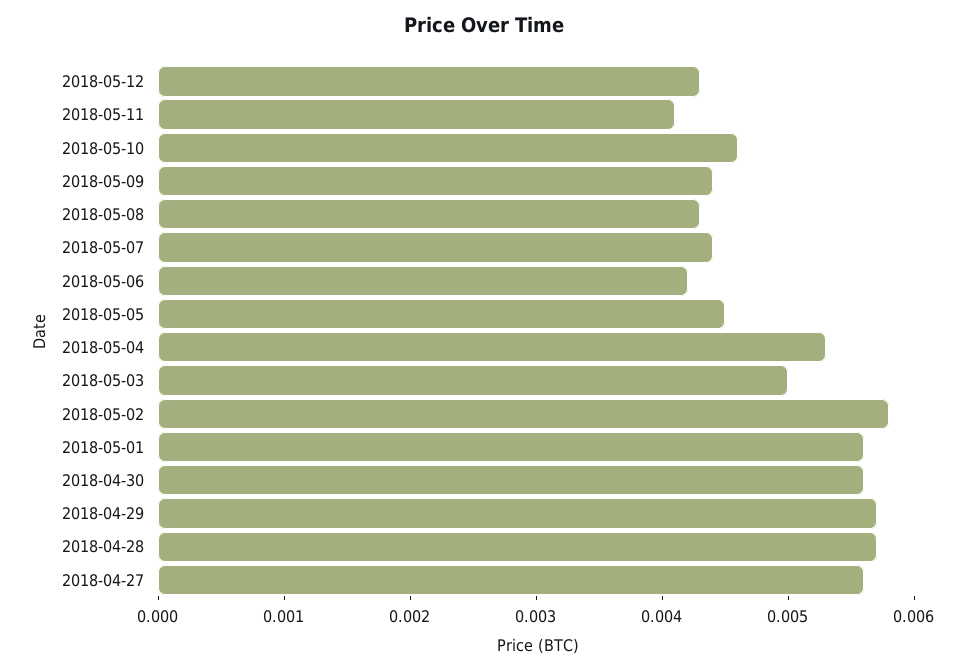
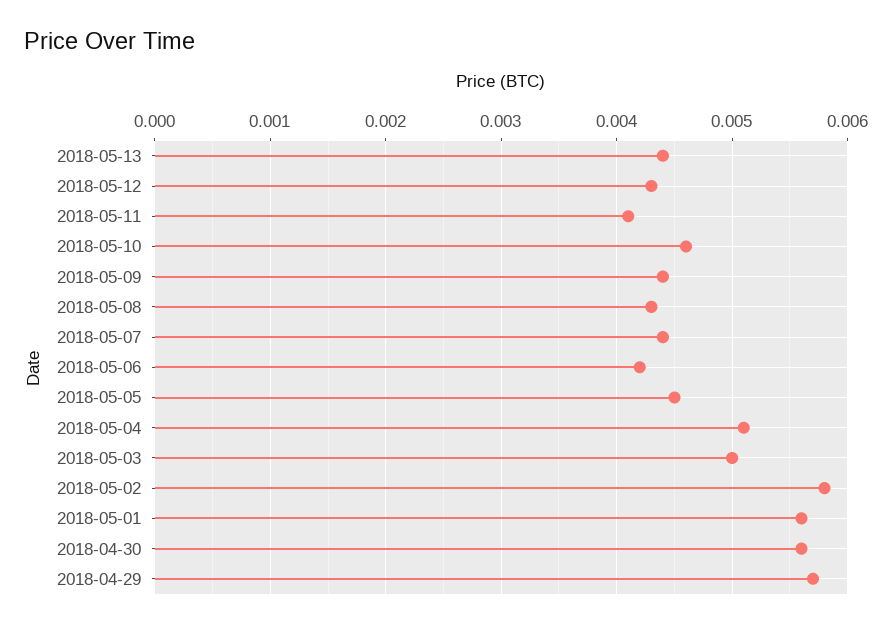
2018-05-04: 0.0053 -> 0.0051
2018-04-28: 0.0057 -> none
2018-04-27: 0.0056 -> none
2018-05-13: none -> 0.0044

